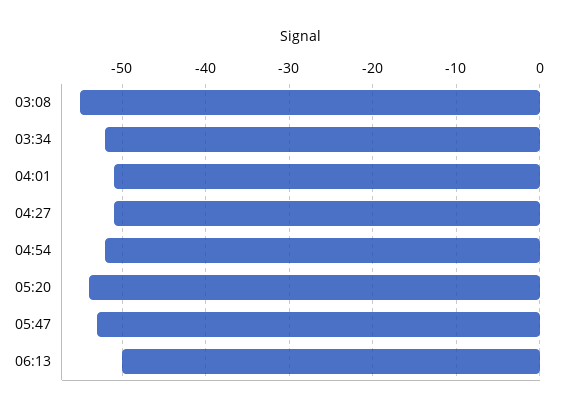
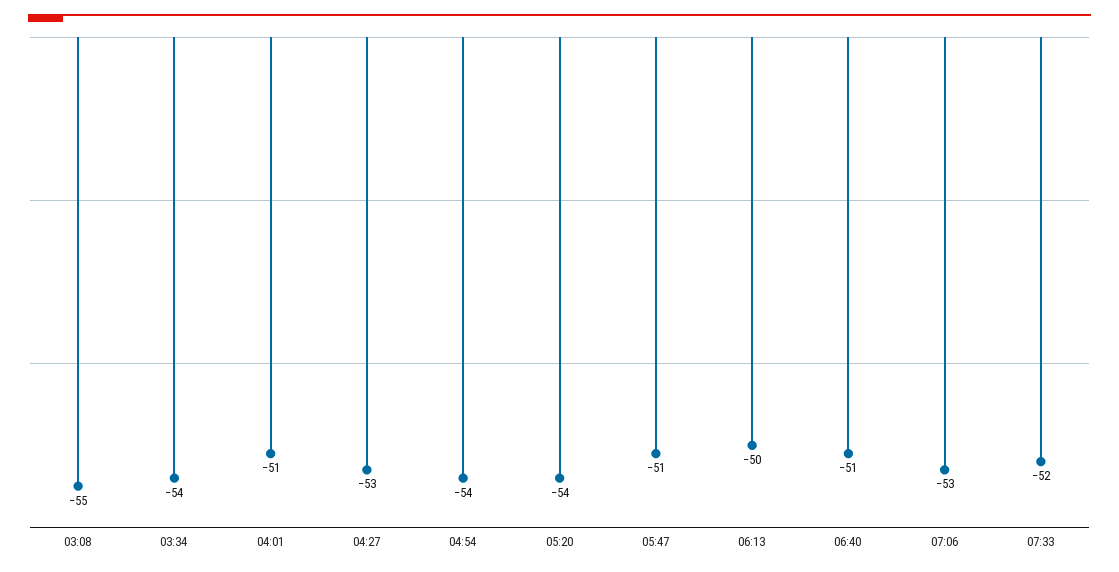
03:34: -52 -> -54
04:27: -51 -> -53
04:54: -52 -> -54
05:47: -53 -> -51
06:40: none -> -51
07:06: none -> -53
07:33: none -> -52

